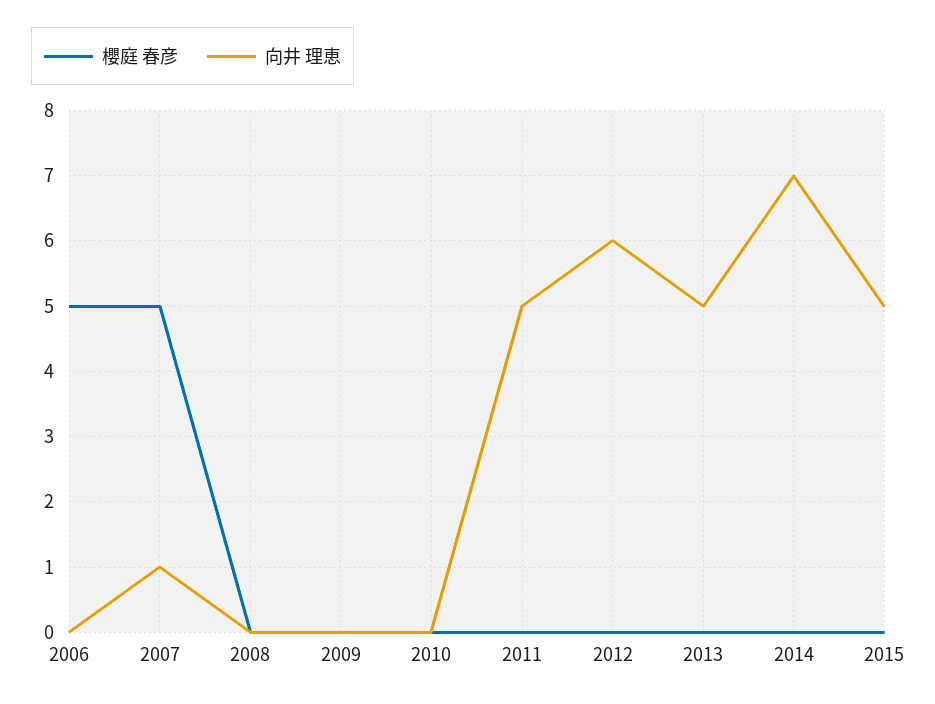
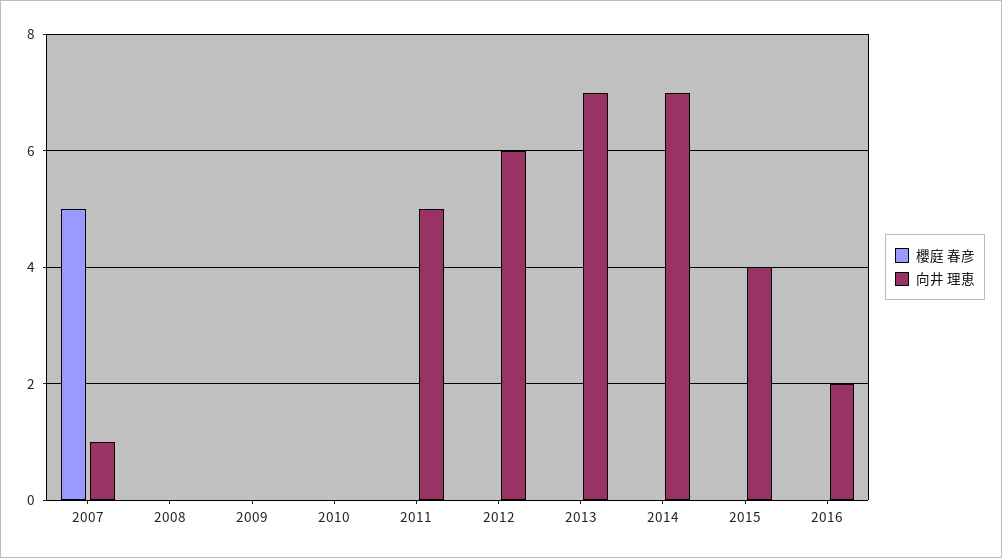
櫻庭 春彦, 2006: 5 -> none
向井 理恵, 2006: 0 -> none
向井 理恵, 2013: 5 -> 7
向井 理恵, 2015: 5 -> 4
櫻庭 春彦, 2016: none -> 0
向井 理恵, 2016: none -> 2

